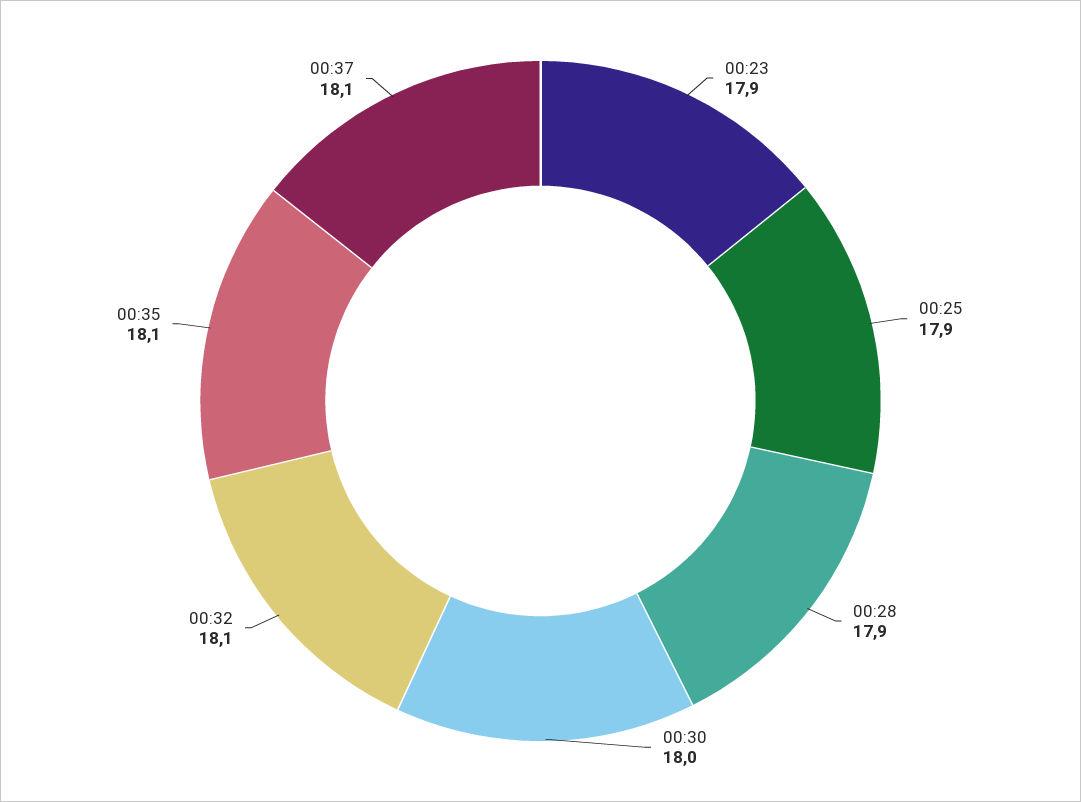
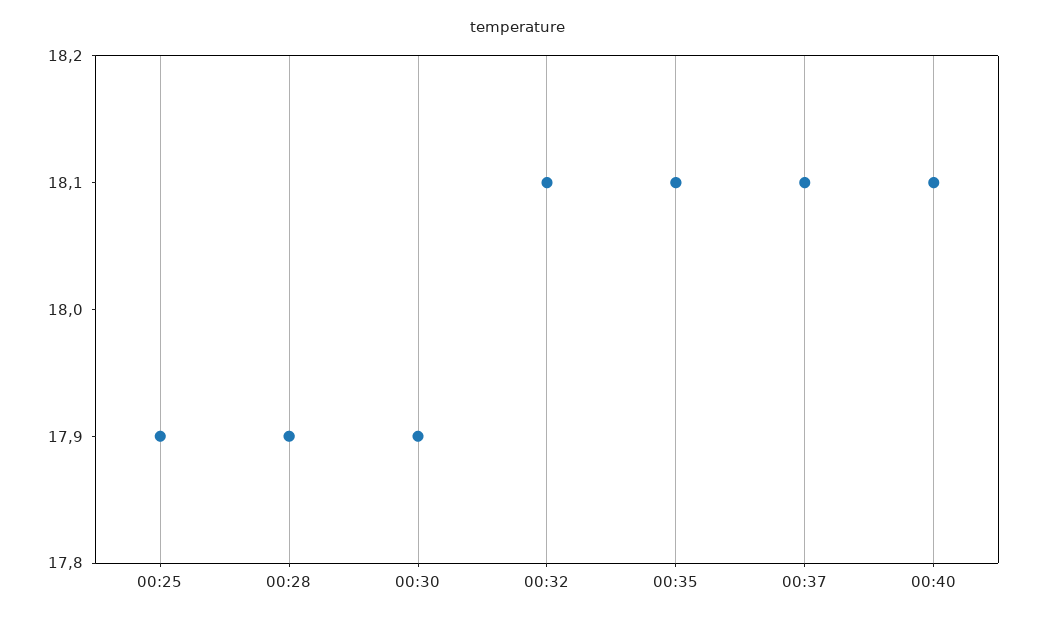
00:23: 17.9 -> none
00:30: 18 -> 17.9
00:40: none -> 18.1

